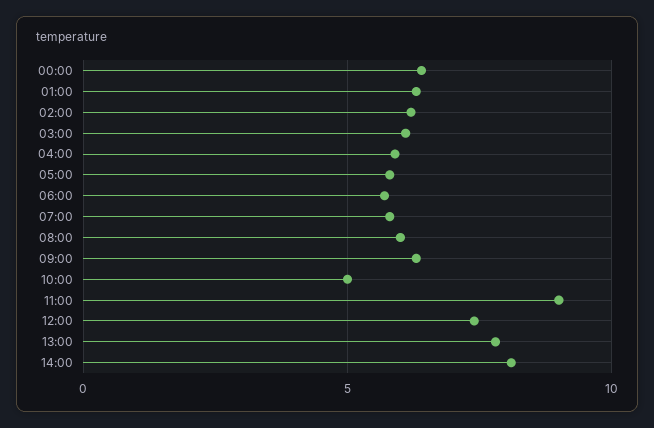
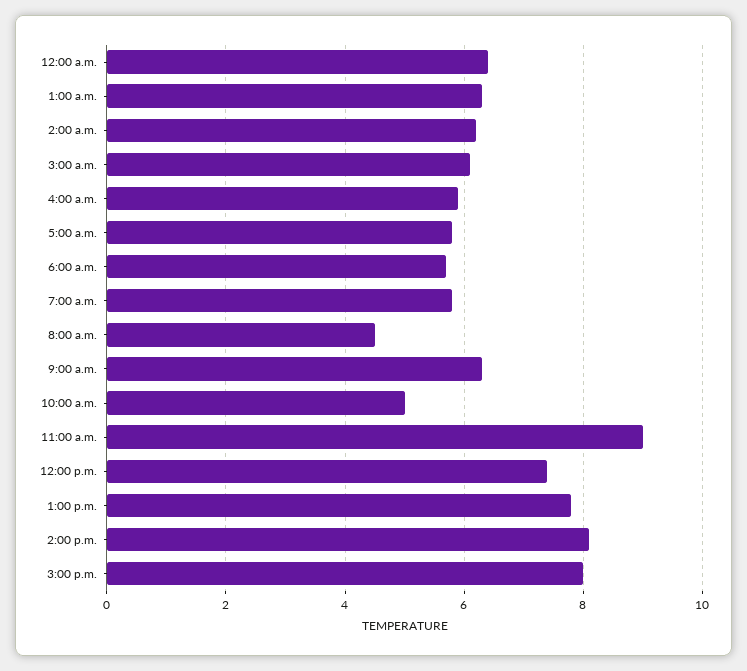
08:00: 6 -> 4.5
3:00 p.m.: none -> 8

